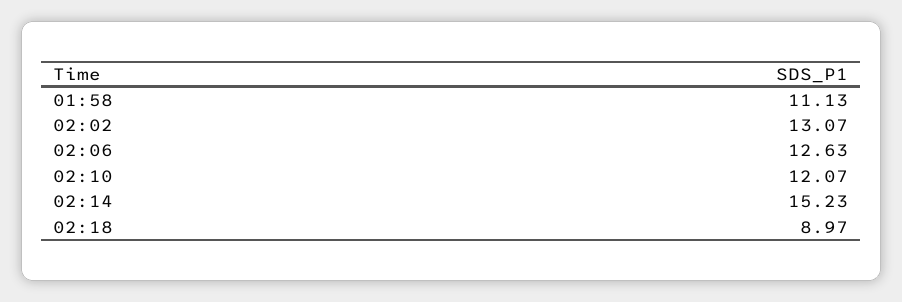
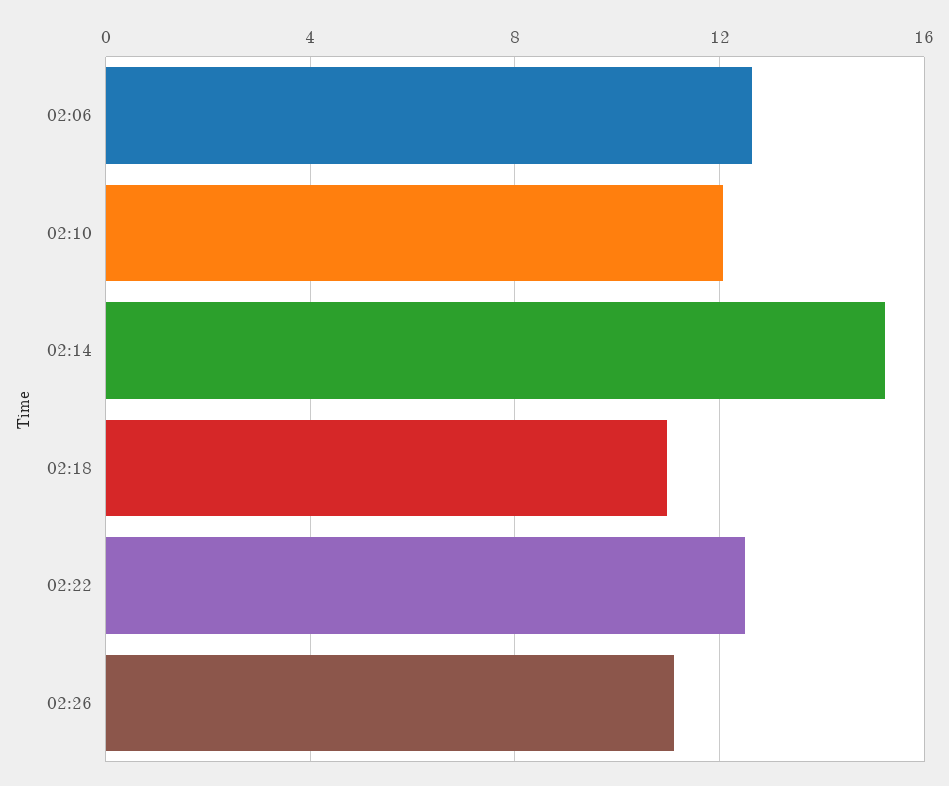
01:58: 11.13 -> none
02:02: 13.07 -> none
02:18: 8.97 -> 11
02:22: none -> 12.5
02:26: none -> 11

